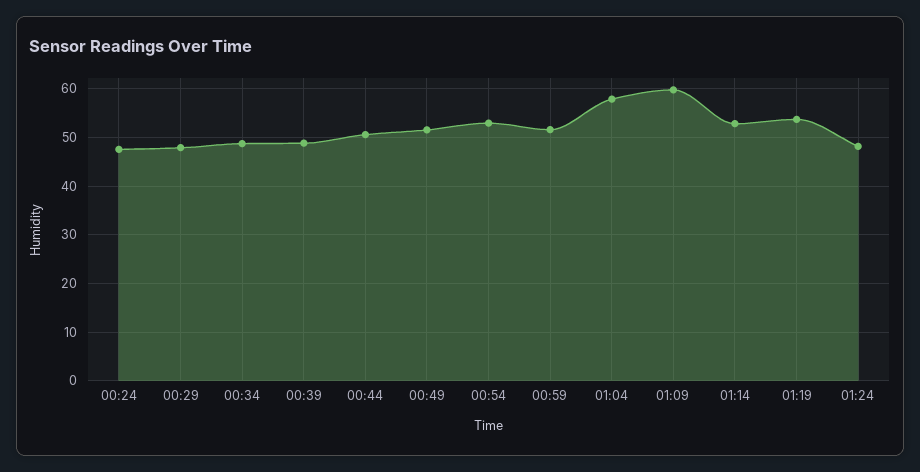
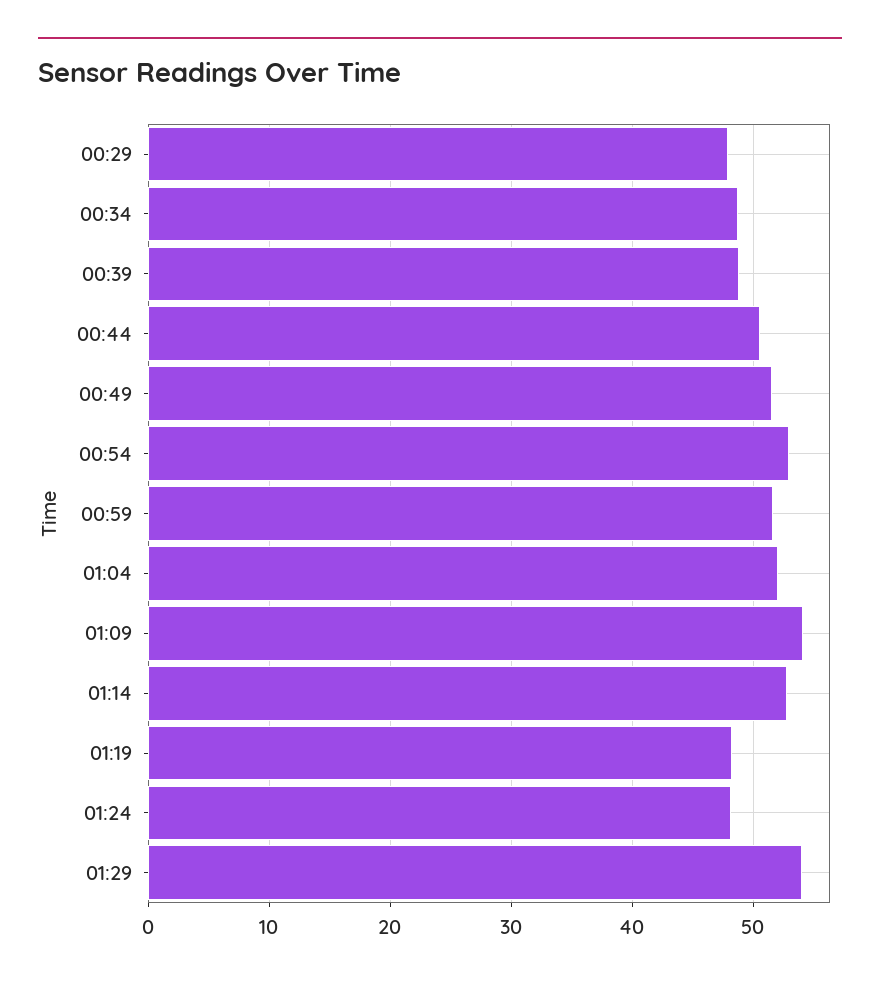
00:24: 48 -> none
01:04: 58 -> 52
01:09: 60 -> 54
01:19: 54 -> 48
01:29: none -> 54

